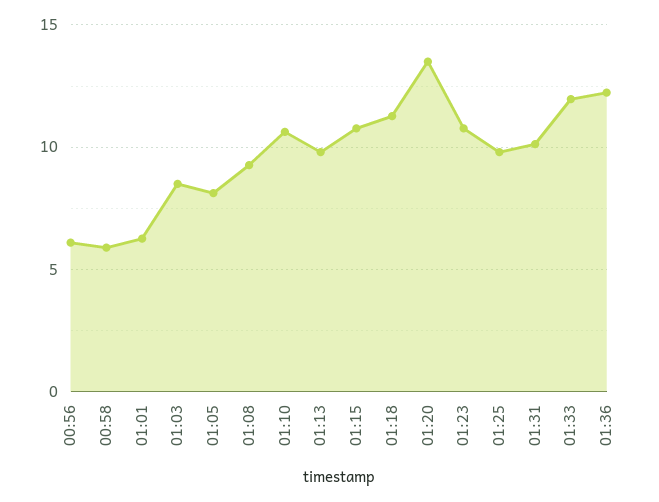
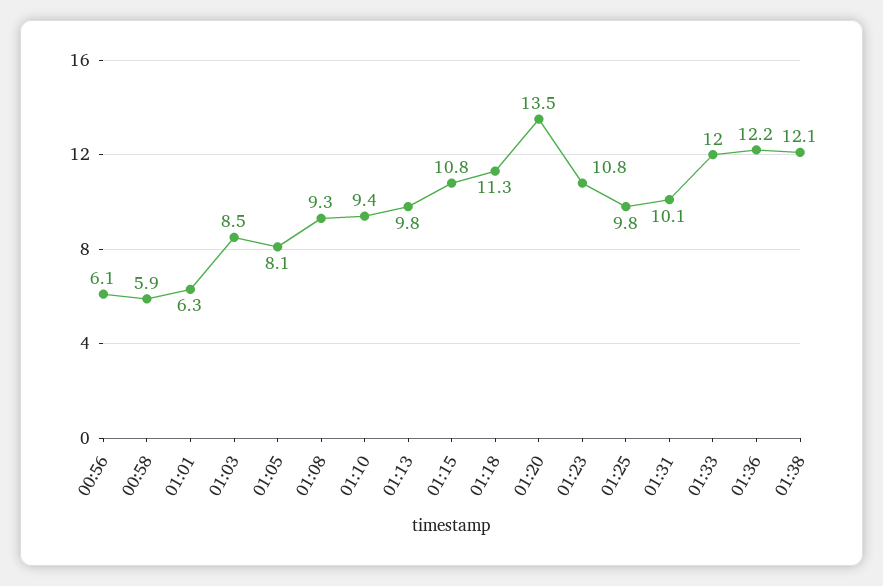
01:10: 10.5 -> 9.4
01:38: none -> 12.1

